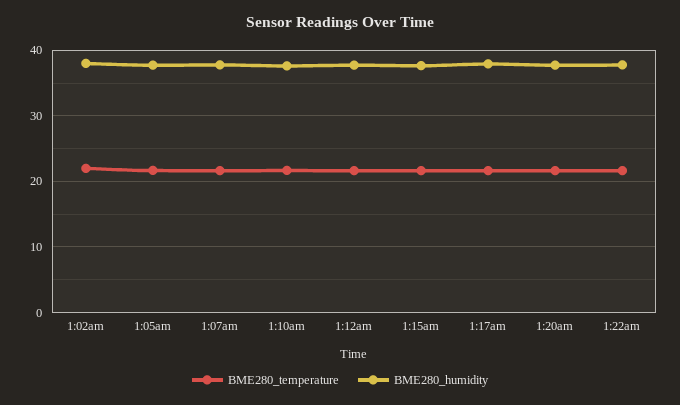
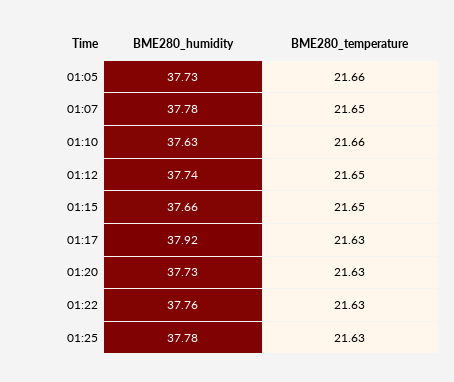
BME280_temperature, 1:02am: 22 -> none
BME280_humidity, 1:02am: 38 -> none
BME280_humidity, 01:25: none -> 37.78
BME280_temperature, 01:25: none -> 21.63

